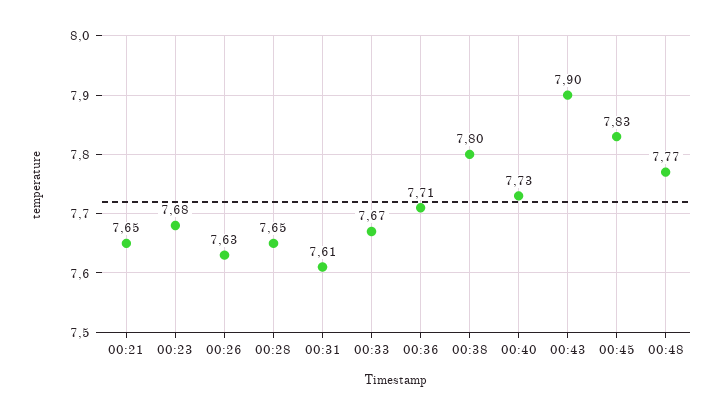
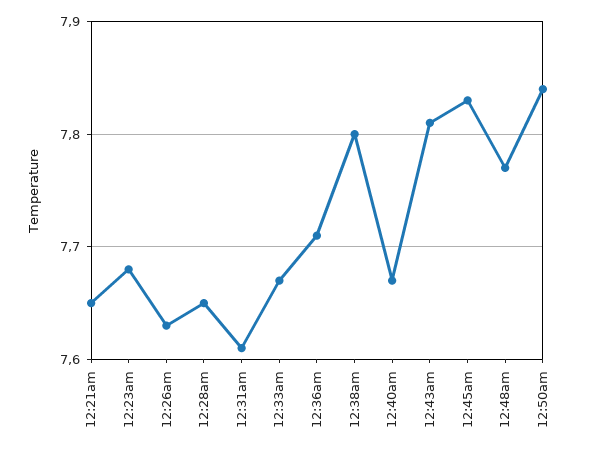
00:40: 7.73 -> 7.67
00:43: 7.9 -> 7.81
12:50am: none -> 7.84

